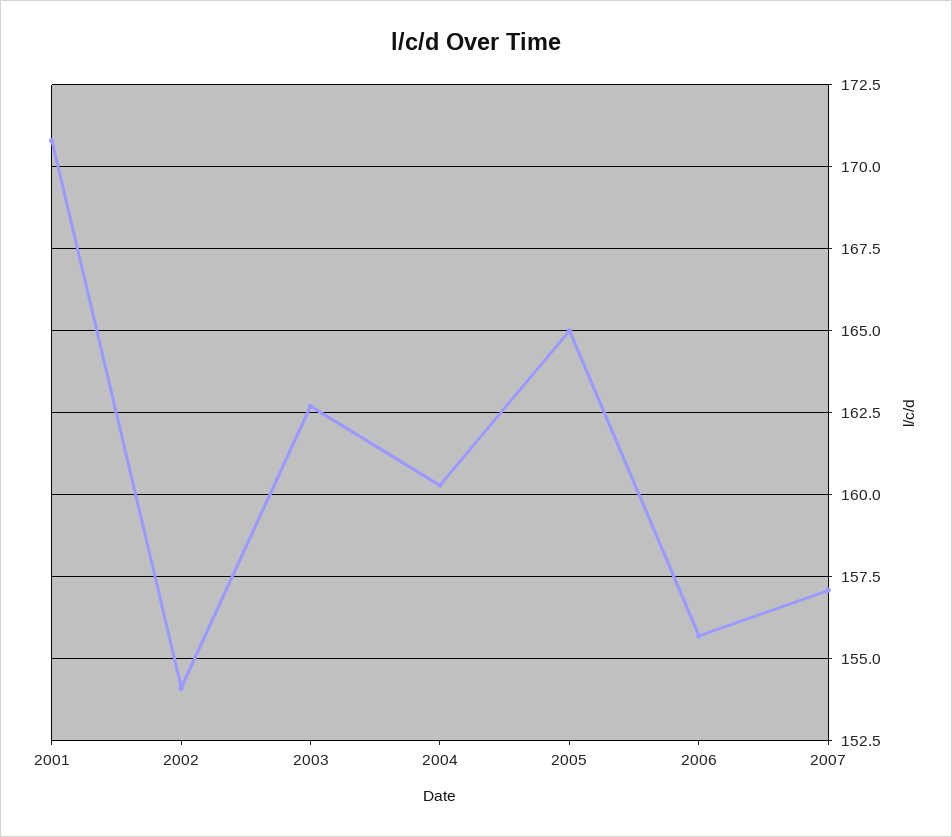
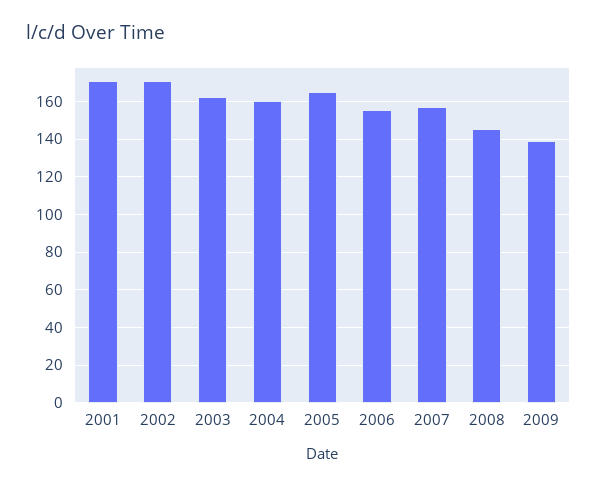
2002: 154 -> 170
2008: none -> 145
2009: none -> 140

